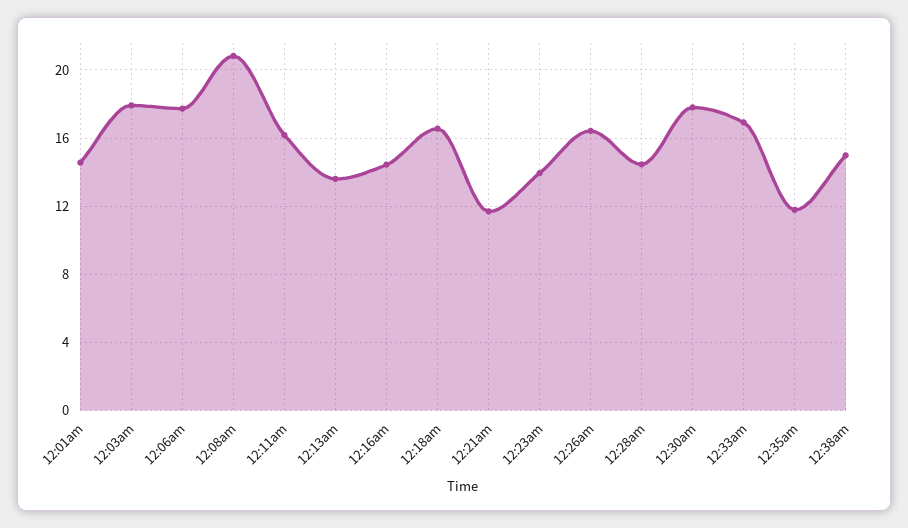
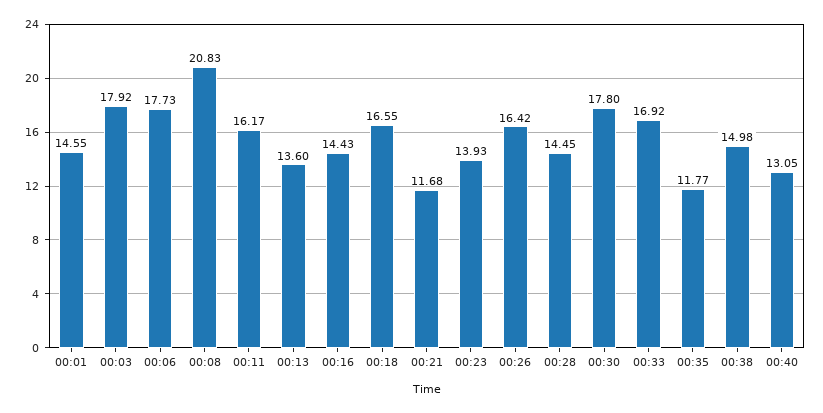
00:40: none -> 13.05

